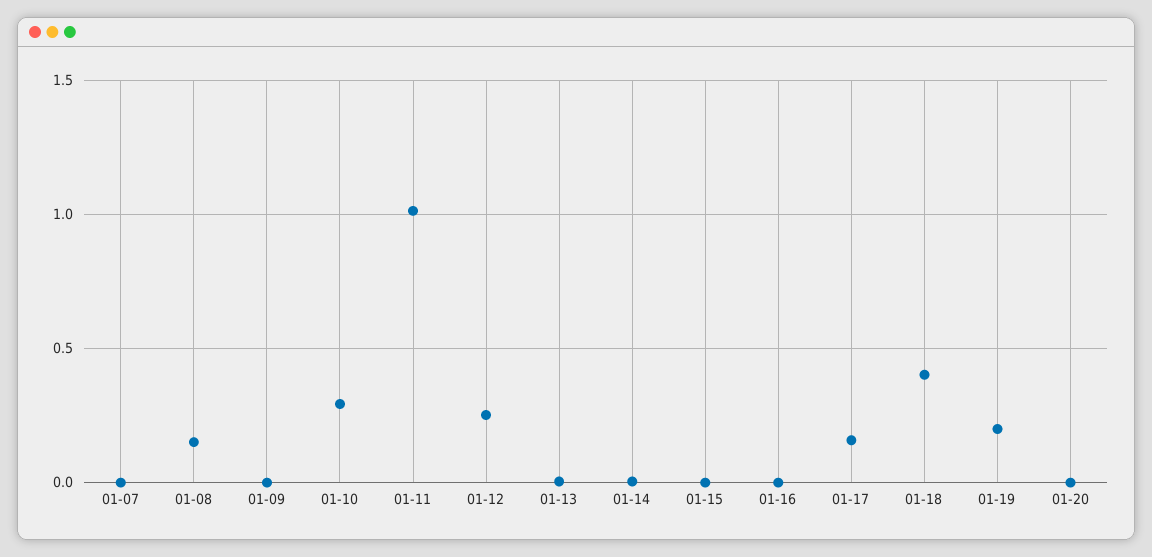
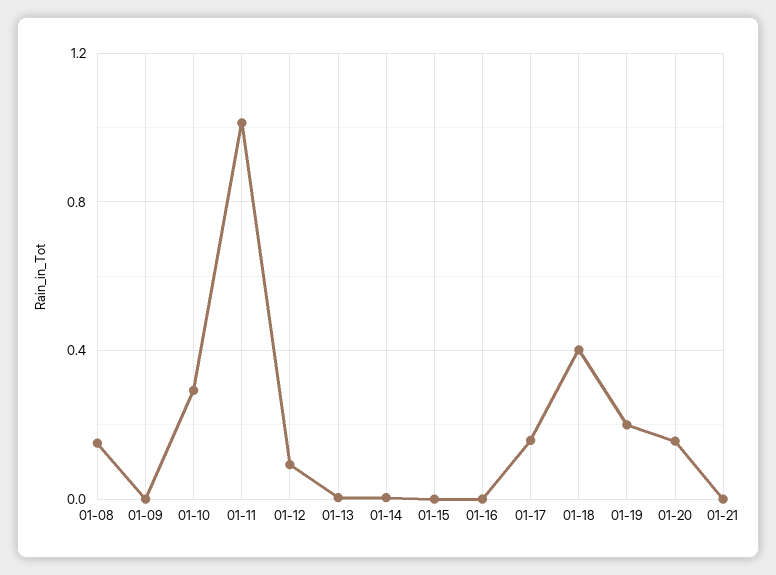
01-07: 0 -> none
01-12: 0.25 -> 0.1
01-20: 0 -> 0.15
01-21: none -> 0

